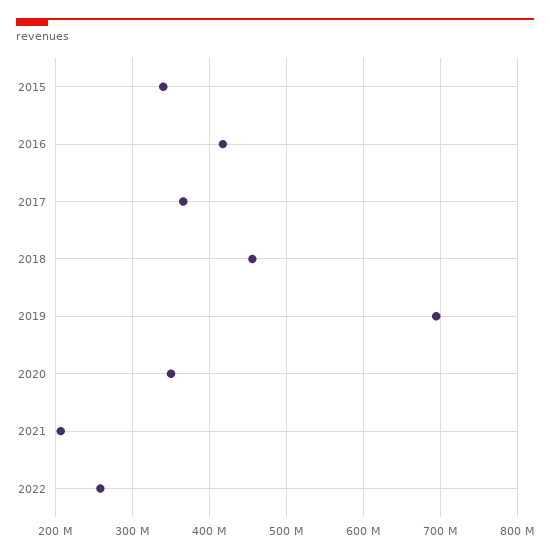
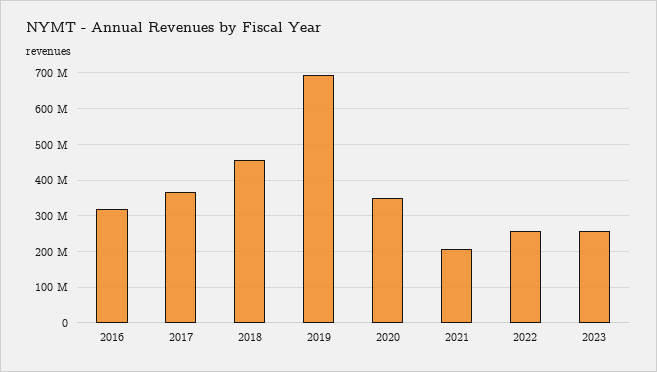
2015: 340000000 -> none
2016: 420000000 -> 320000000
2023: none -> 260000000

